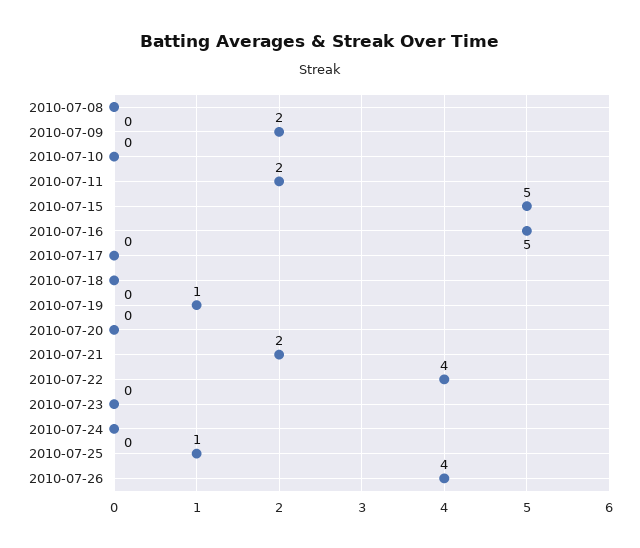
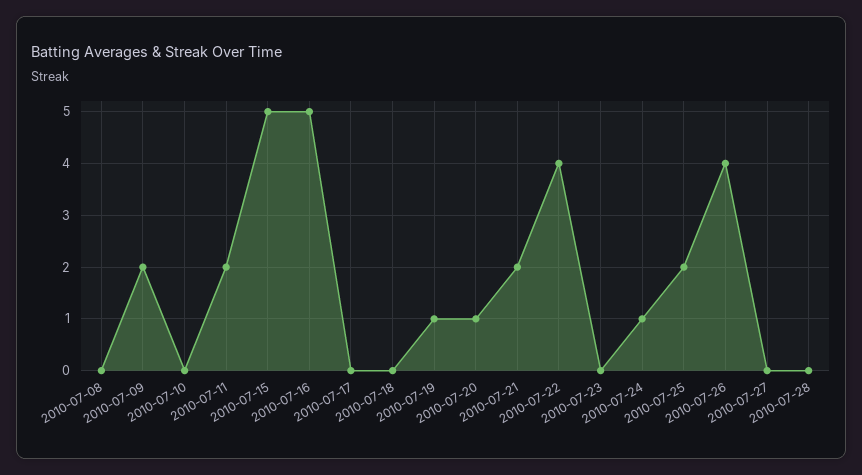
2010-07-20: 0 -> 1
2010-07-24: 0 -> 1
2010-07-25: 1 -> 2
2010-07-27: none -> 0
2010-07-28: none -> 0

